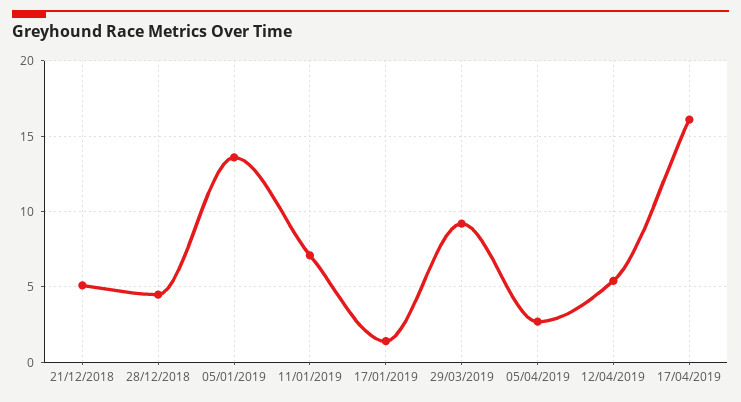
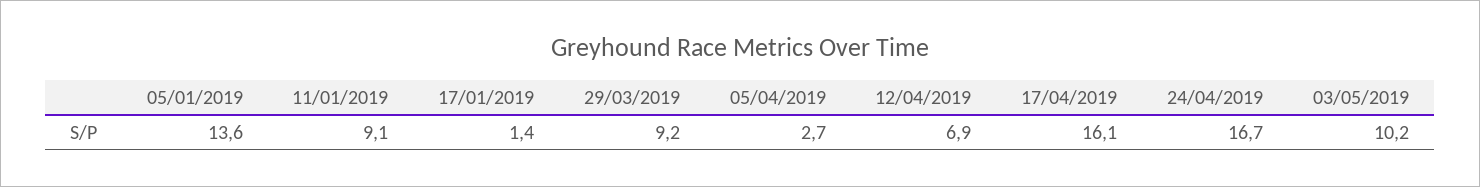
21/12/2018: 5 -> none
28/12/2018: 4.5 -> none
11/01/2019: 7 -> 9.1
12/04/2019: 5.5 -> 6.9
24/04/2019: none -> 16.7
03/05/2019: none -> 10.2

